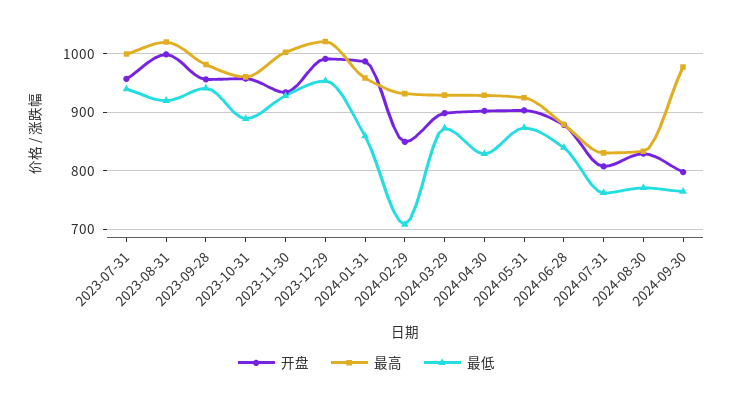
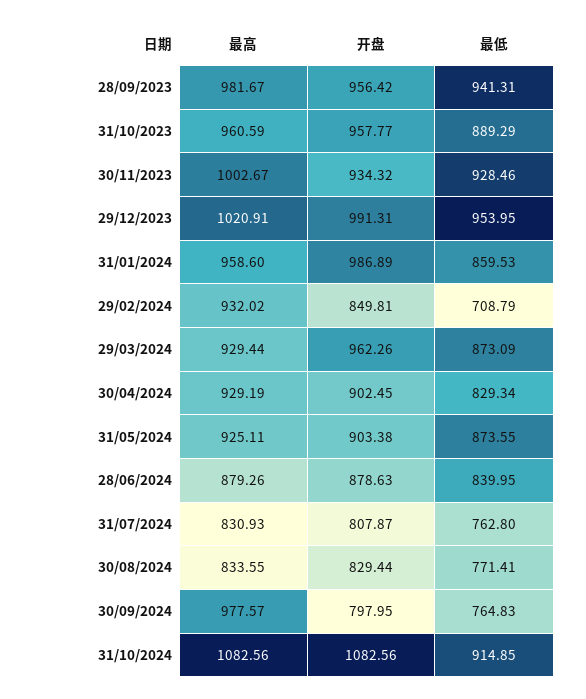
开盘, 2023-07-31: 960 -> none
最高, 2023-07-31: 1000 -> none
最低, 2023-07-31: 940 -> none
开盘, 2023-08-31: 1000 -> none
最高, 2023-08-31: 1020 -> none
最低, 2023-08-31: 920 -> none
开盘, 2024-03-29: 900 -> 962.26
最高, 31/10/2024: none -> 1082.56
开盘, 31/10/2024: none -> 1082.56
最低, 31/10/2024: none -> 914.85

